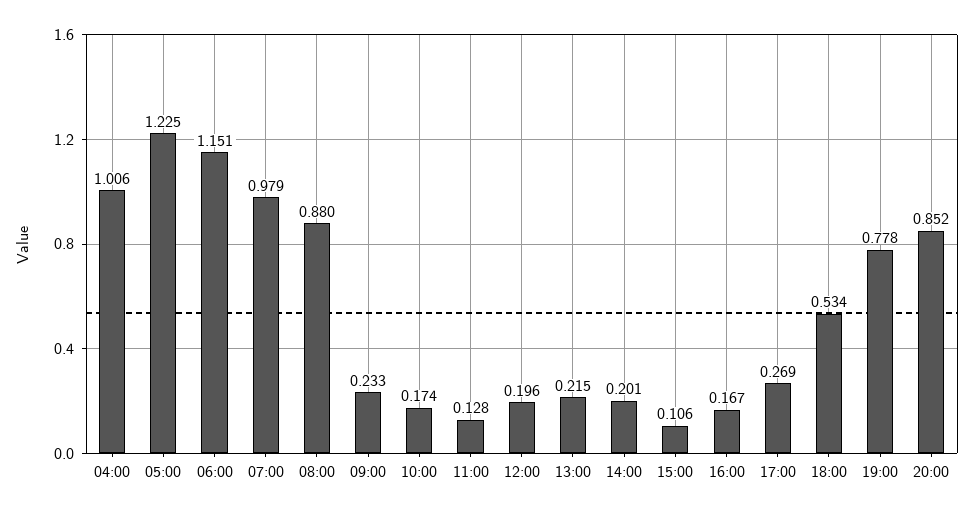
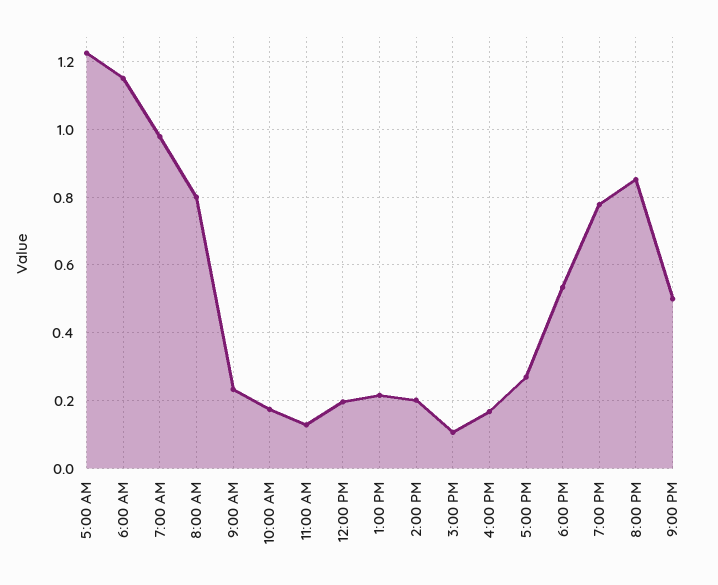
04:00: 1.006 -> none
08:00: 0.88 -> 0.8
9:00 PM: none -> 0.5

